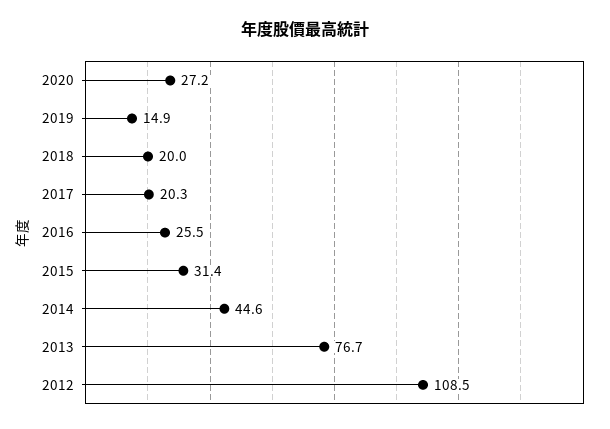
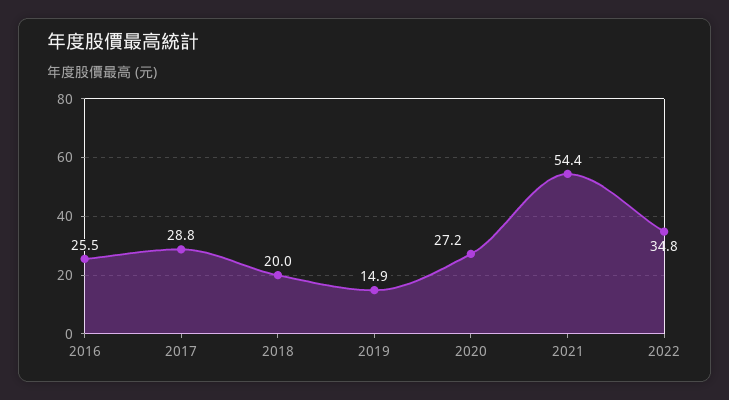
2017: 20.3 -> 28.8
2015: 31.4 -> none
2014: 44.6 -> none
2013: 76.7 -> none
2012: 108.5 -> none
2021: none -> 54.4
2022: none -> 34.8

